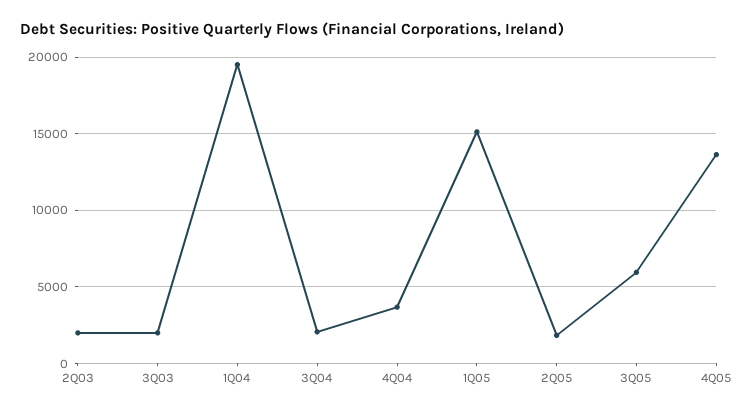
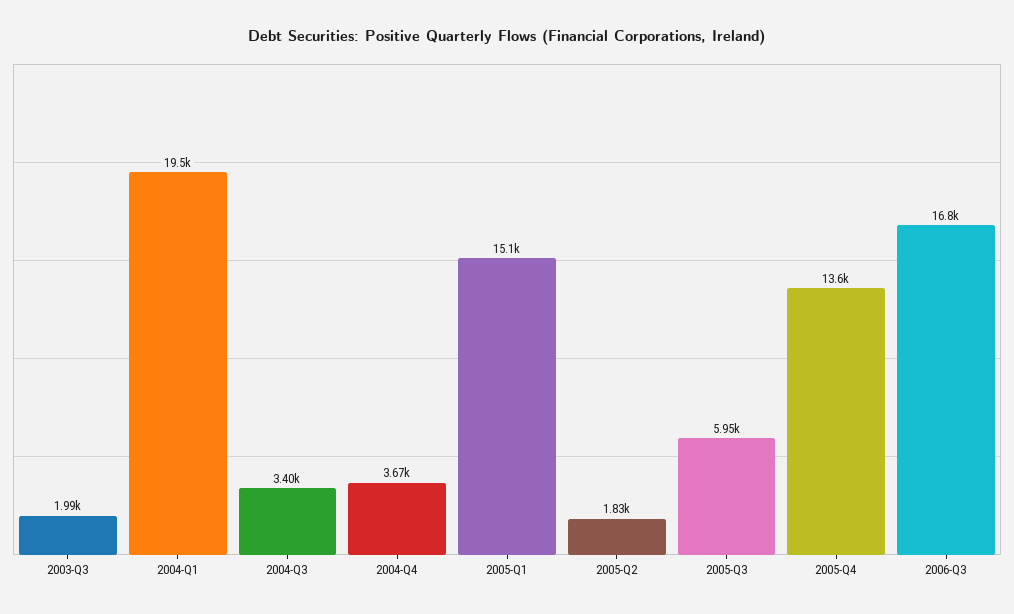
2Q03: 2000 -> none
3Q04: 2000 -> 3400
2006-Q3: none -> 16800

